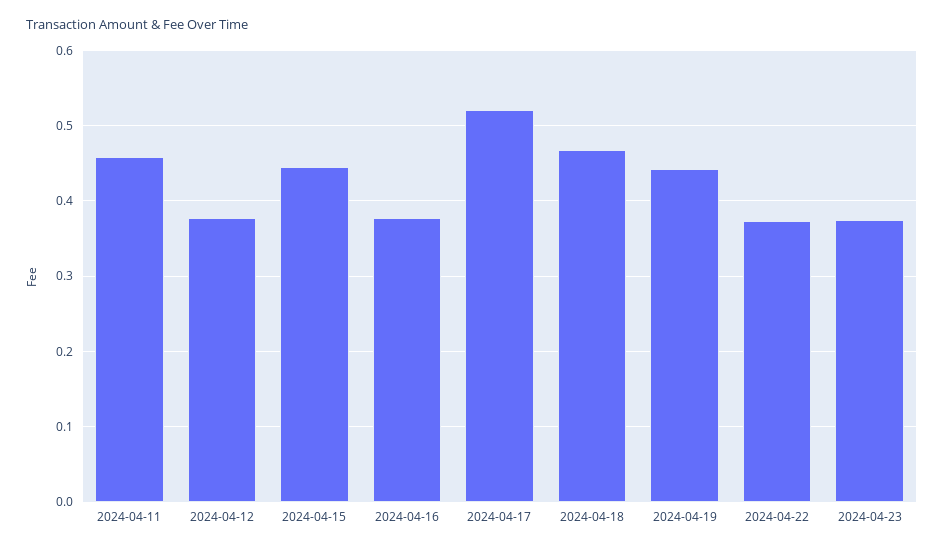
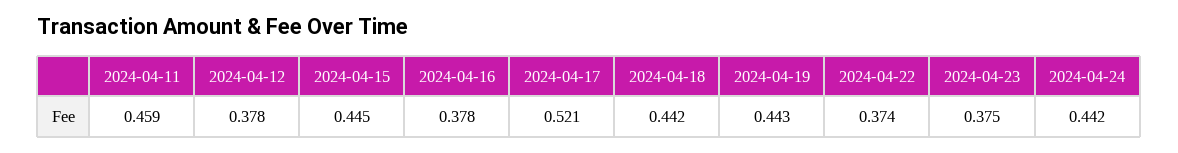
2024-04-18: 0.47 -> 0.442
2024-04-24: none -> 0.442

